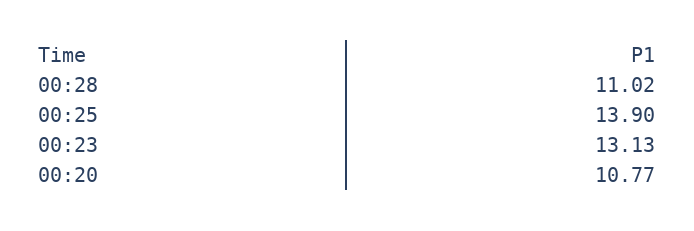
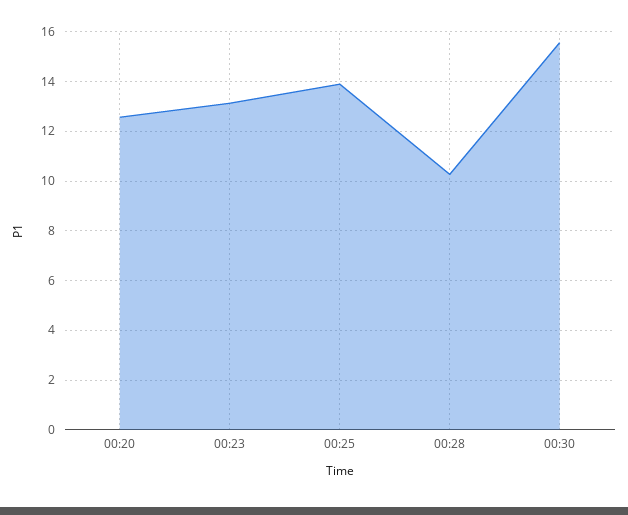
00:28: 11.02 -> 10.25
00:20: 10.77 -> 12.5
00:30: none -> 15.5

